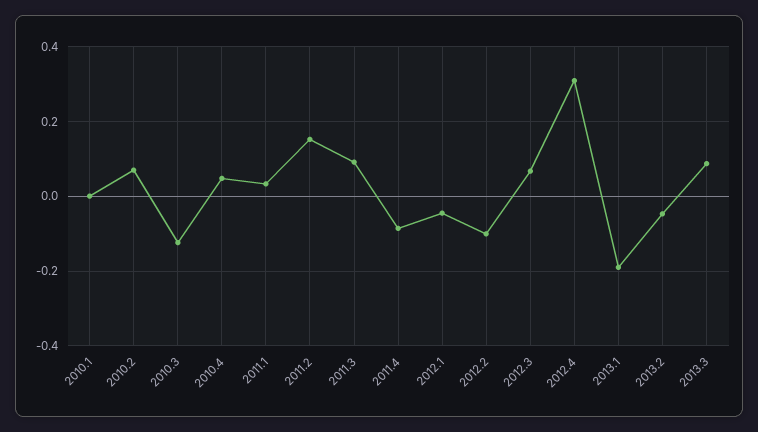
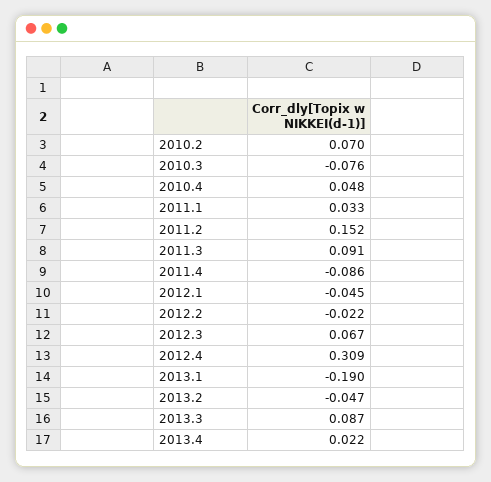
2010.1: 0 -> none
2010.3: -0.12 -> -0.076
2012.2: -0.1 -> -0.022
2013.4: none -> 0.022

